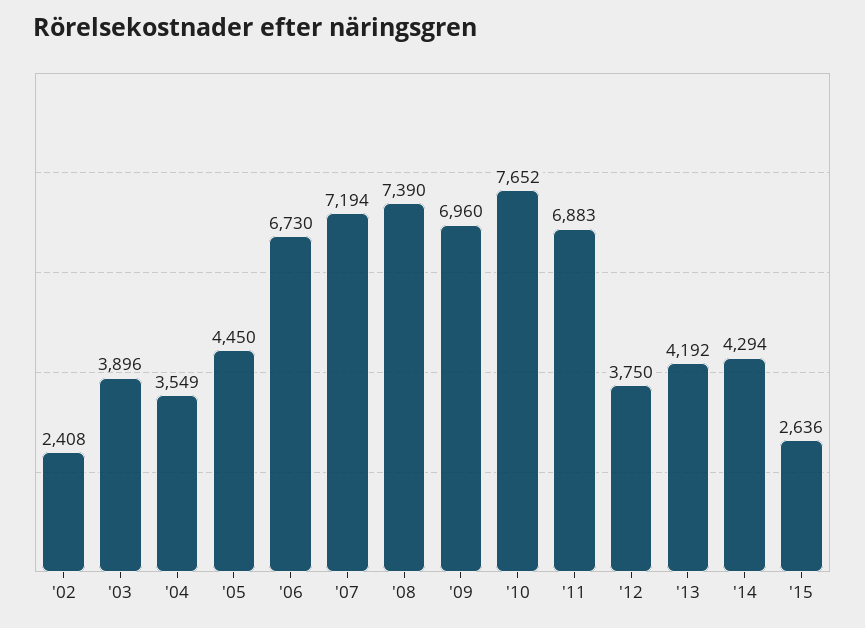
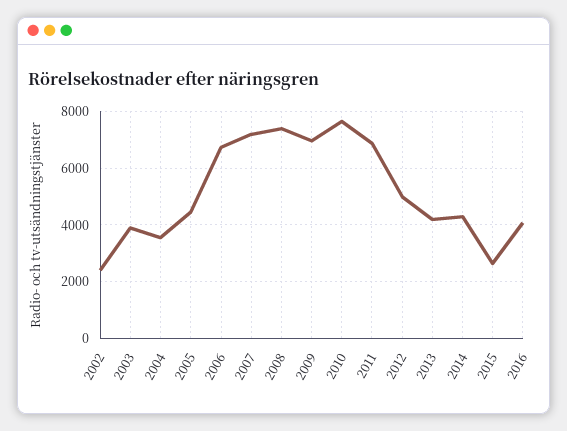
'12: 3750 -> 5000
2016: none -> 4000

